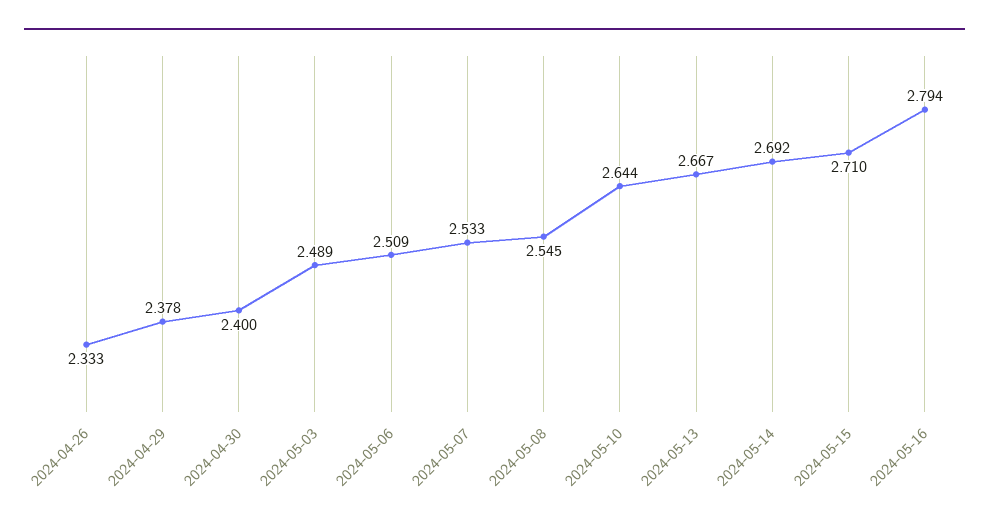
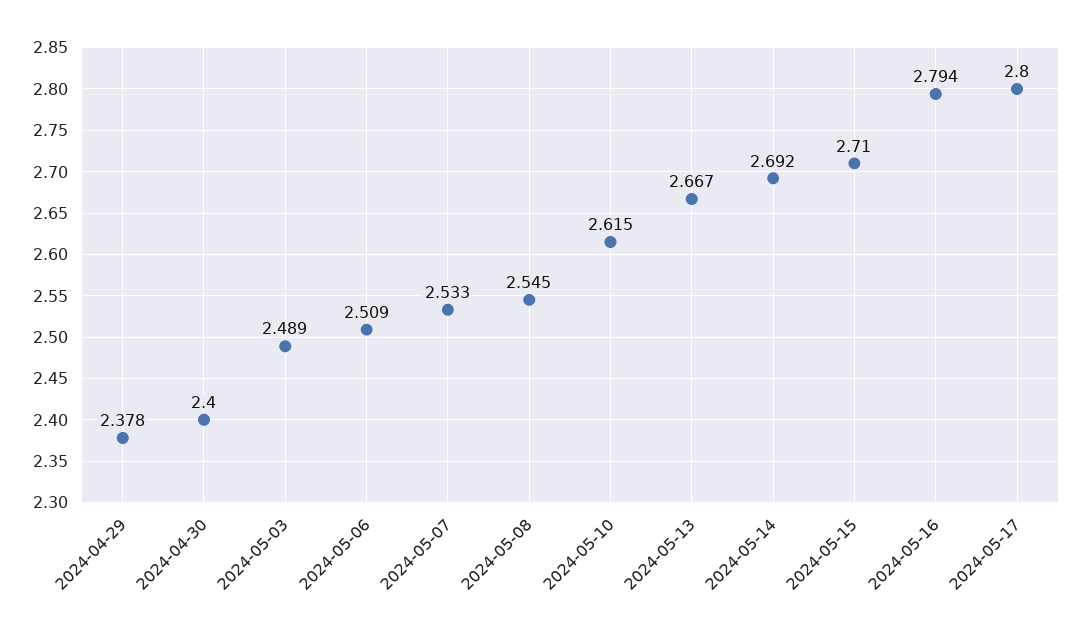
2024-04-26: 2.333 -> none
2024-05-10: 2.644 -> 2.615
2024-05-17: none -> 2.8

